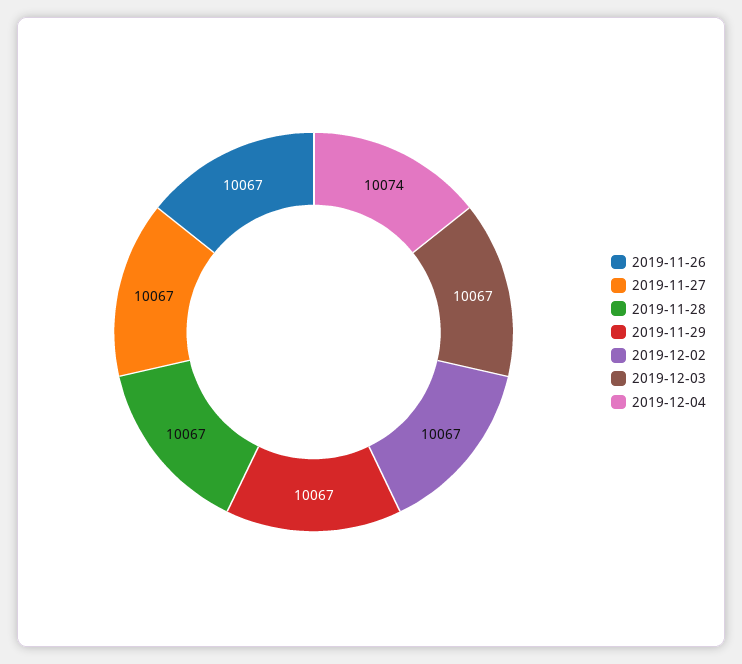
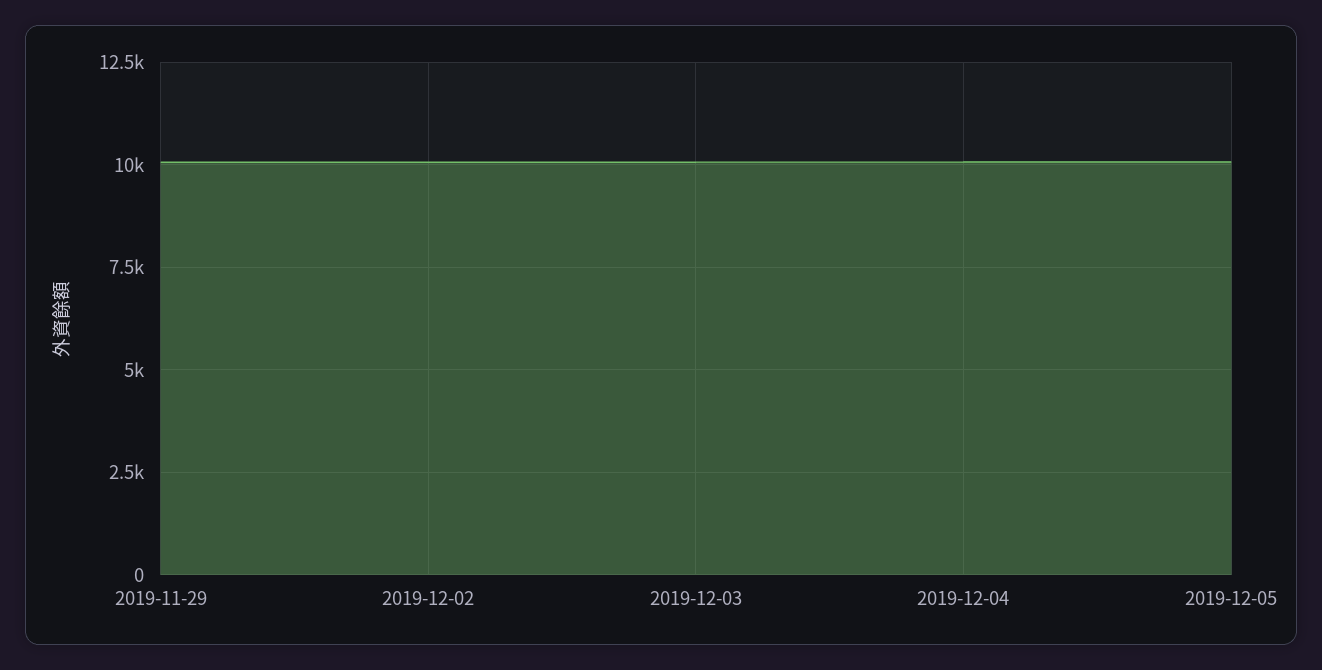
2019-11-26: 10067 -> none
2019-11-27: 10067 -> none
2019-11-28: 10067 -> none
2019-12-05: none -> 10000

